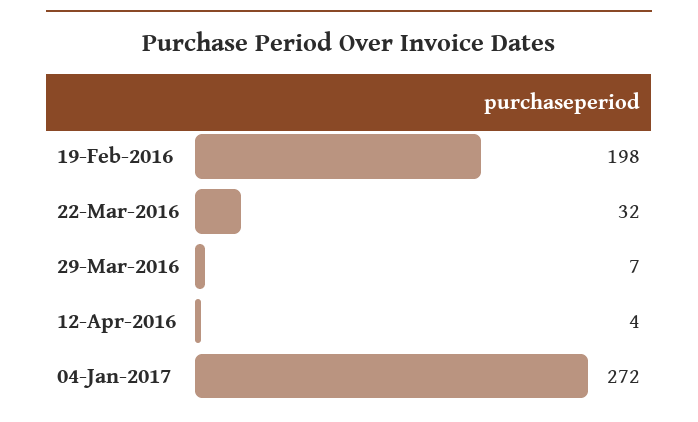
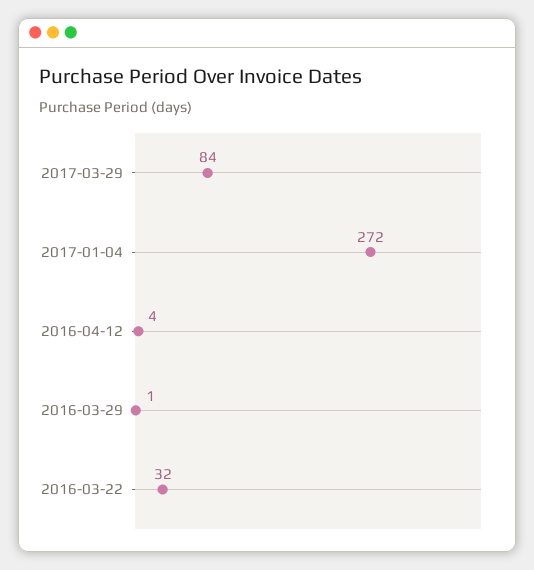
19-Feb-2016: 198 -> none
29-Mar-2016: 7 -> 1
2017-03-29: none -> 84

